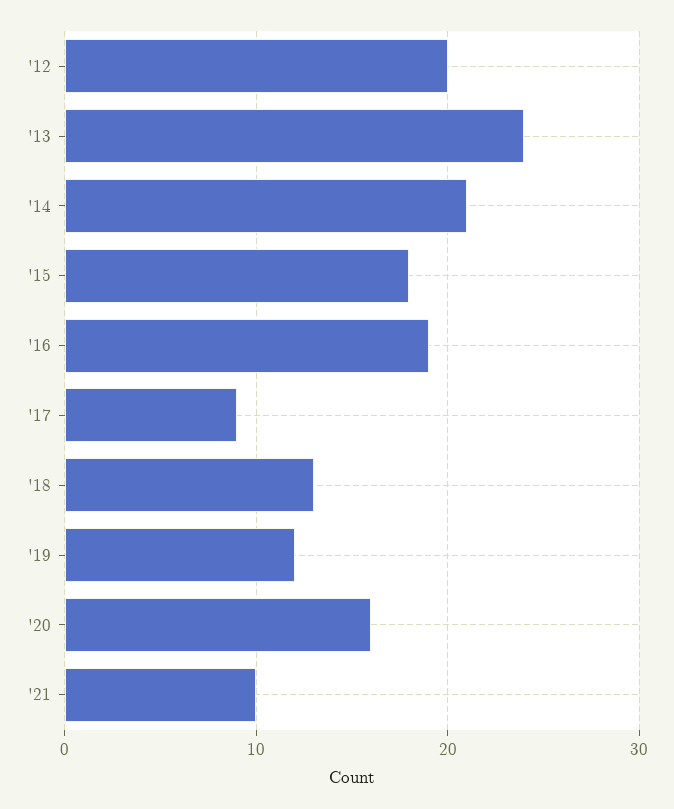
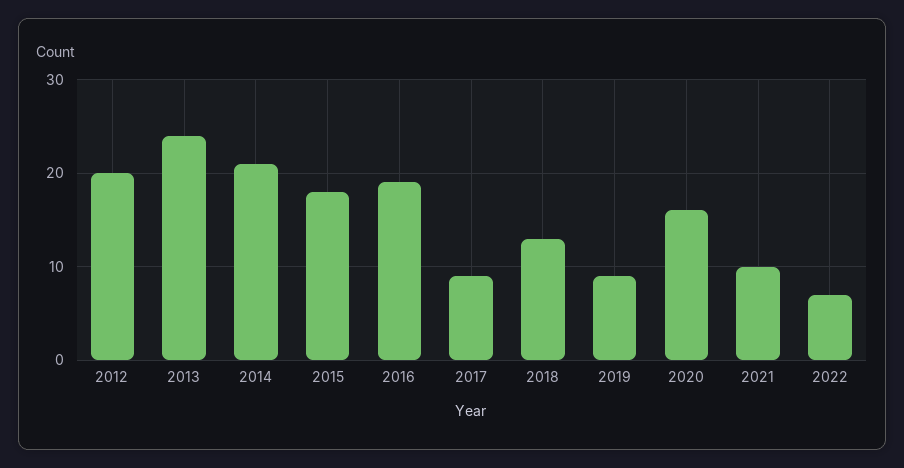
'19: 12 -> 9
2022: none -> 7

